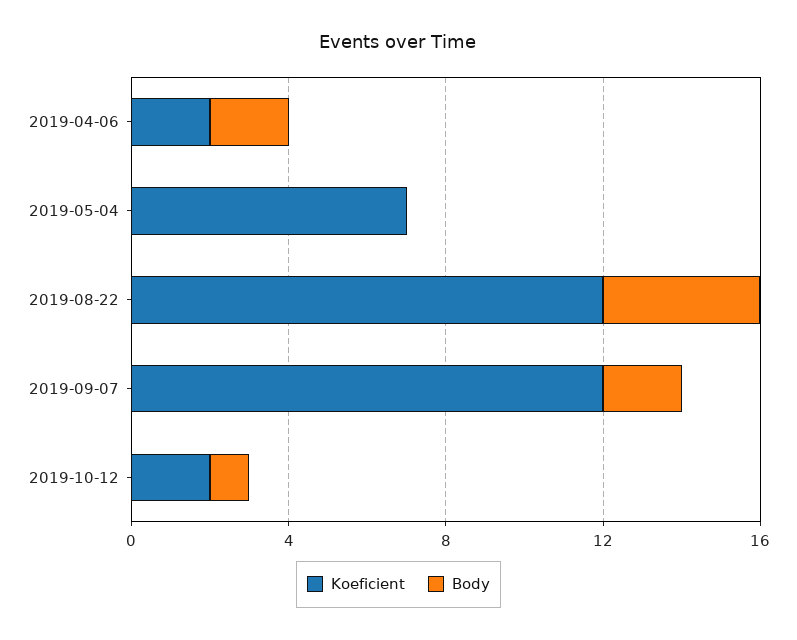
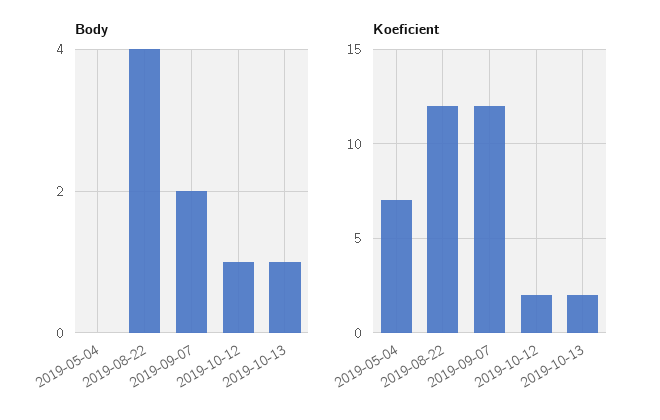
Koeficient, 2019-04-06: 2 -> none
Body, 2019-04-06: 2 -> none
Body, 2019-10-13: none -> 1
Koeficient, 2019-10-13: none -> 2

